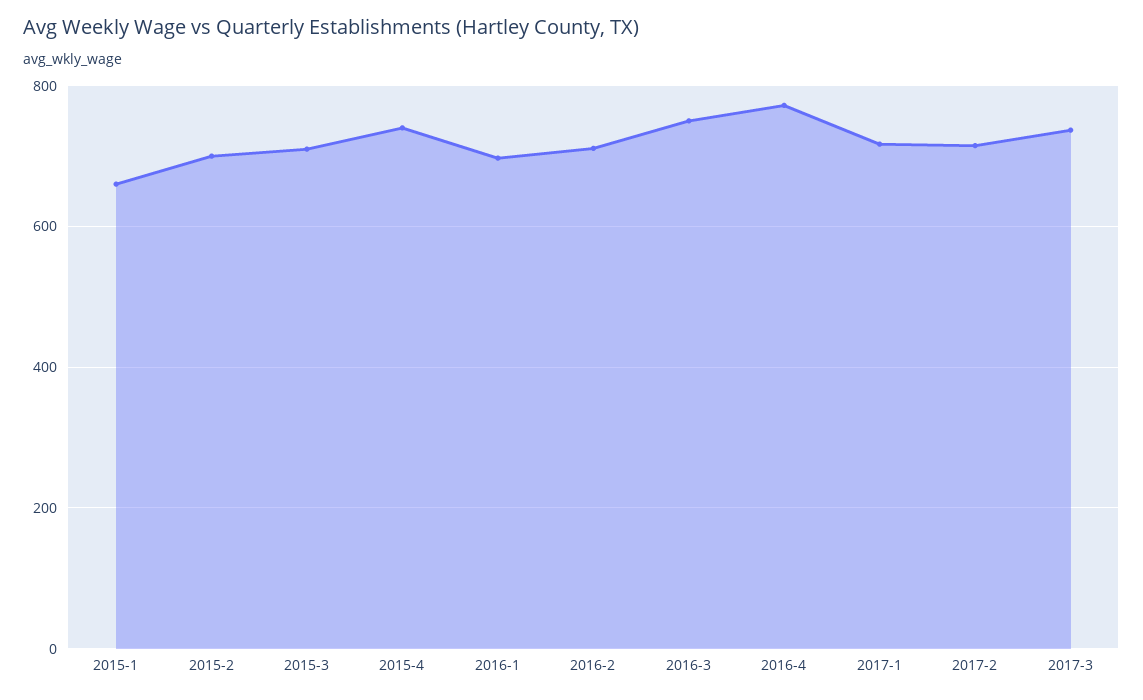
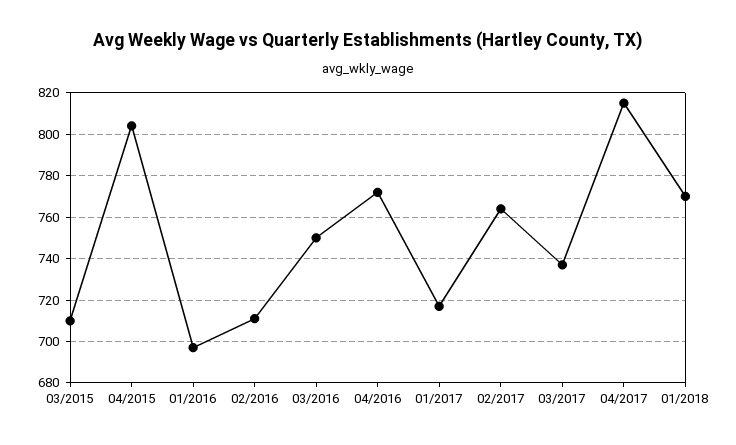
2015-1: 660 -> none
2015-2: 700 -> none
2015-4: 740 -> 805
2017-2: 720 -> 765
04/2017: none -> 815
01/2018: none -> 770

